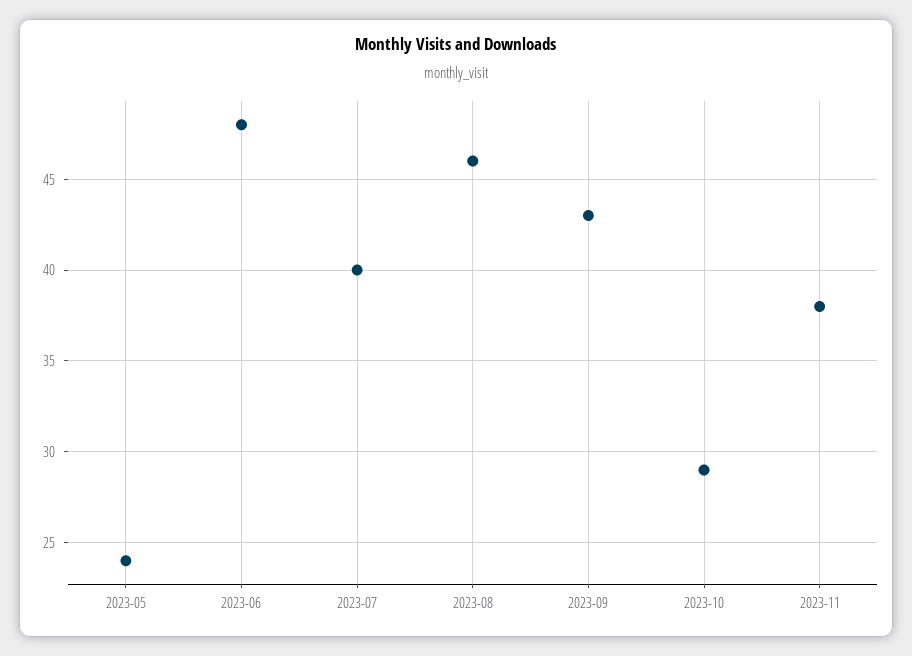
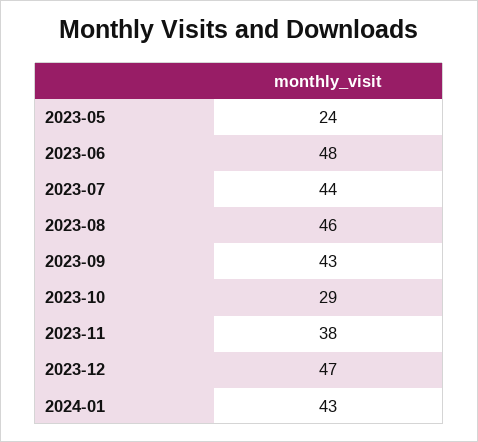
2023-07: 40 -> 44
2023-12: none -> 47
2024-01: none -> 43

